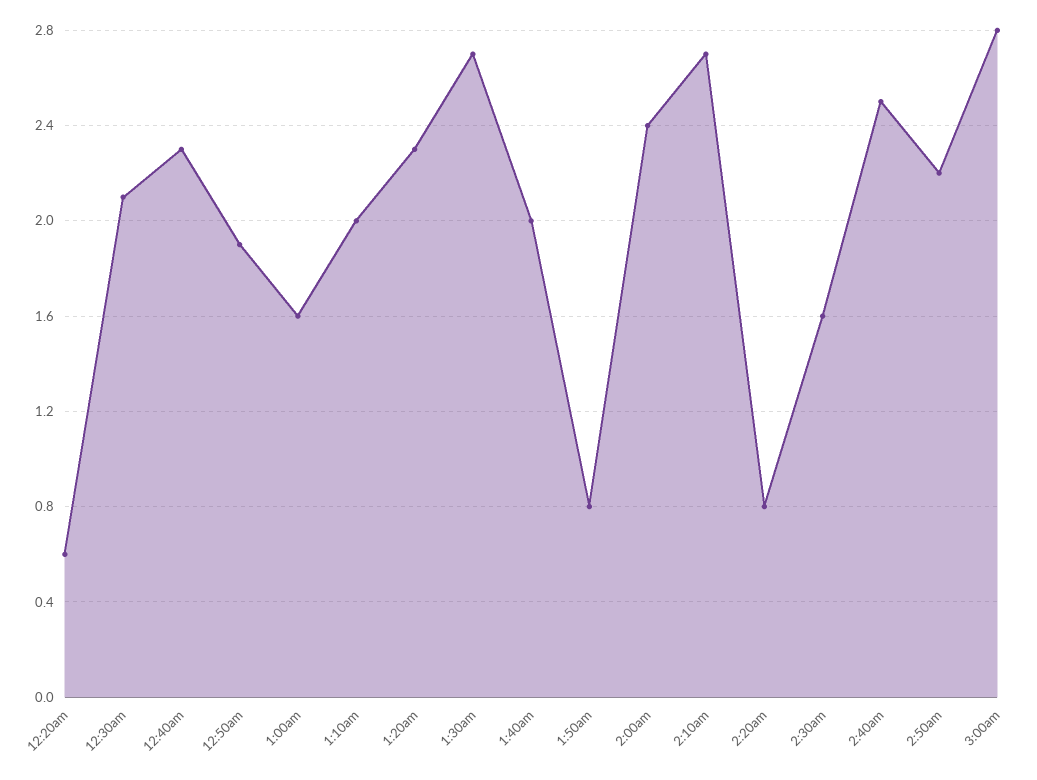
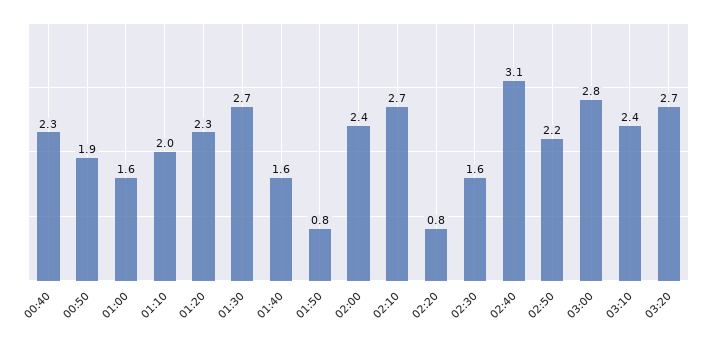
12:20am: 0.6 -> none
12:30am: 2.1 -> none
1:40am: 2 -> 1.6
2:40am: 2.5 -> 3.1
03:10: none -> 2.4
03:20: none -> 2.7

